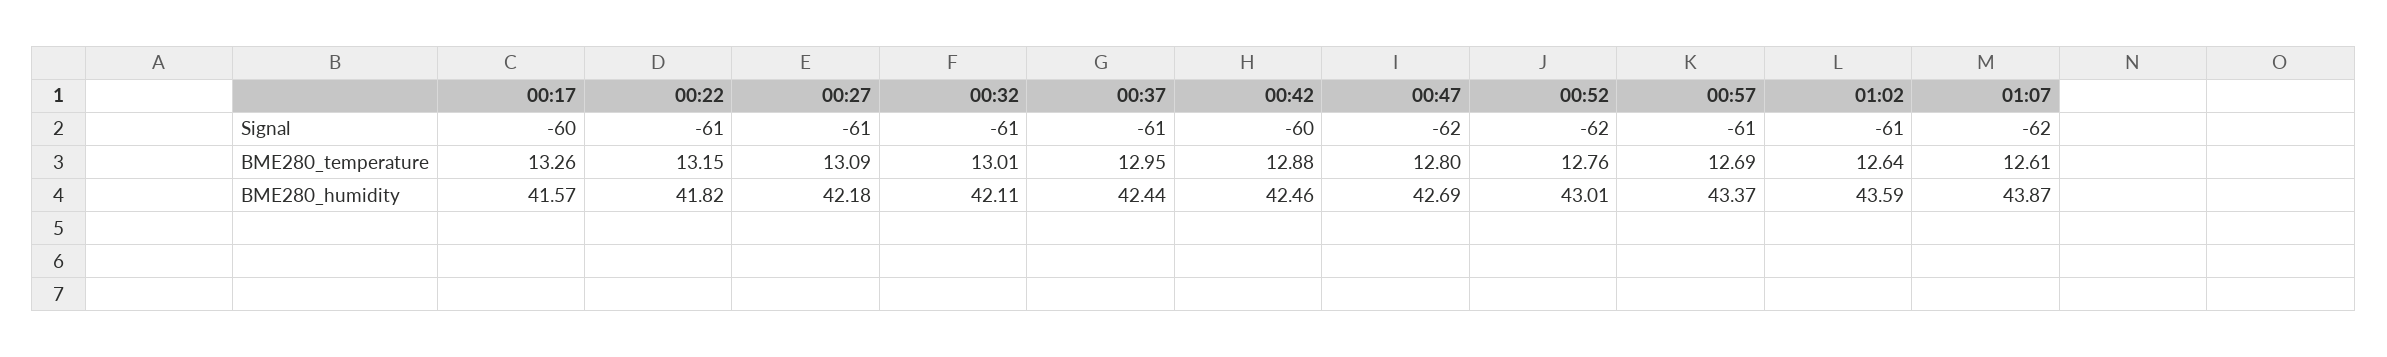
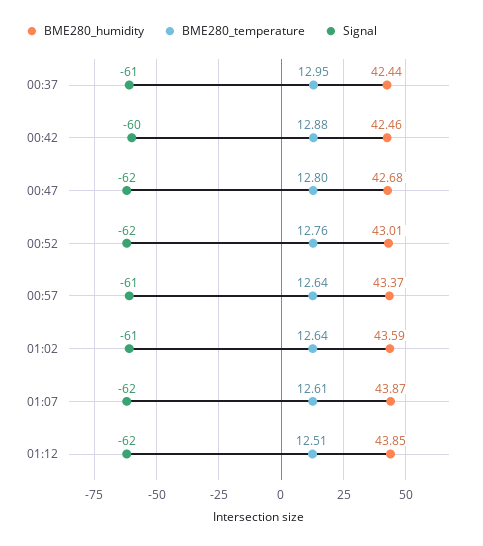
Signal, 00:17: -60 -> none
Signal, 00:22: -61 -> none
Signal, 00:27: -61 -> none
Signal, 00:32: -61 -> none
BME280_temperature, 00:17: 13.26 -> none
BME280_temperature, 00:22: 13.15 -> none
BME280_temperature, 00:27: 13.09 -> none
BME280_temperature, 00:32: 13.01 -> none
BME280_temperature, 00:57: 12.69 -> 12.64
BME280_humidity, 00:17: 41.57 -> none
BME280_humidity, 00:22: 41.82 -> none
BME280_humidity, 00:27: 42.18 -> none
BME280_humidity, 00:32: 42.11 -> none
BME280_humidity, 00:47: 42.69 -> 42.68
BME280_humidity, 01:12: none -> 43.85
BME280_temperature, 01:12: none -> 12.51
Signal, 01:12: none -> -62

